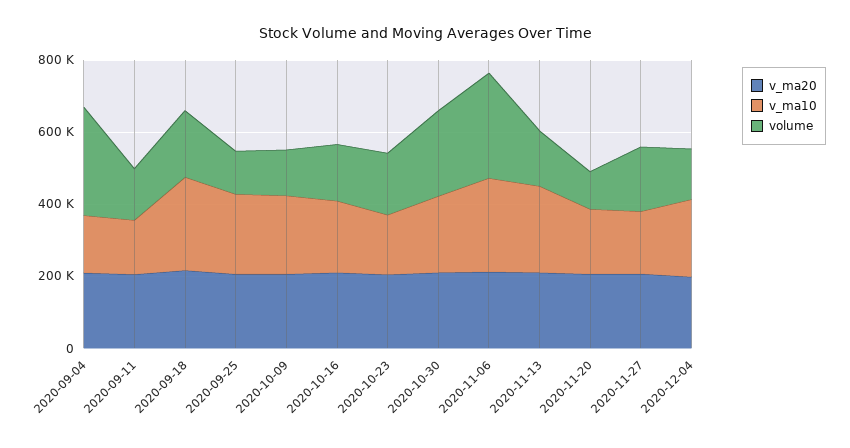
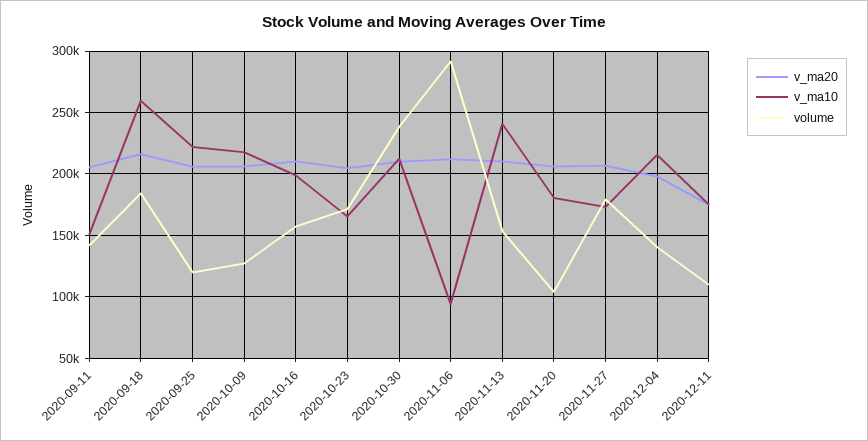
v_ma20, 2020-09-04: 200000 -> none
v_ma10, 2020-09-04: 150000 -> none
volume, 2020-09-04: 300000 -> none
v_ma10, 2020-11-06: 250000 -> 95000
v_ma20, 2020-12-11: none -> 175000
v_ma10, 2020-12-11: none -> 175000
volume, 2020-12-11: none -> 110000

